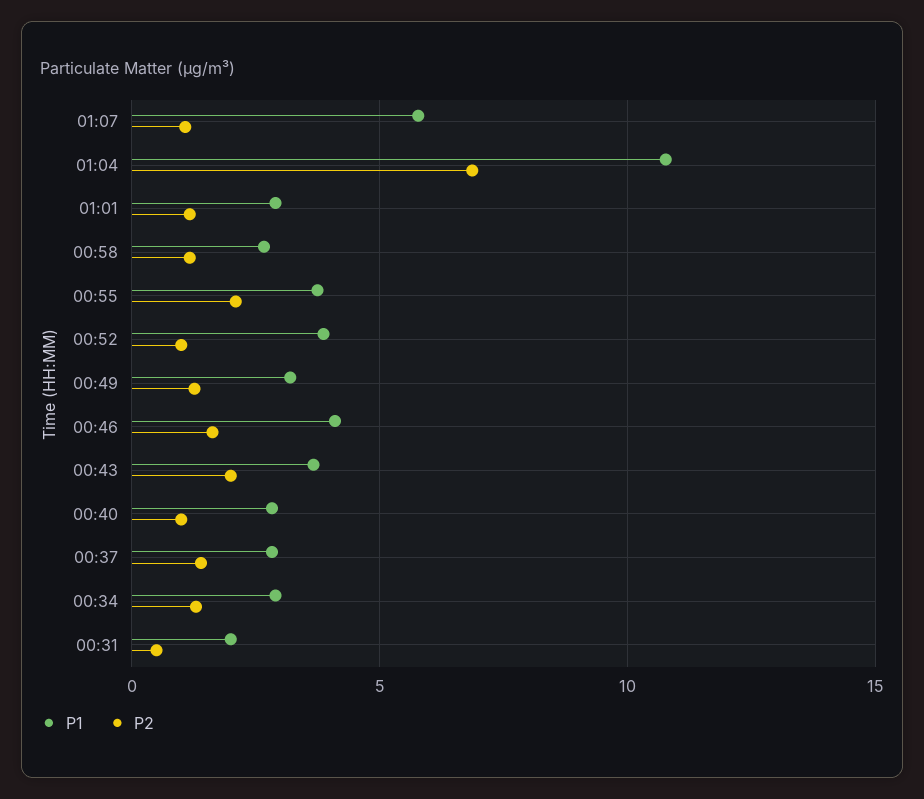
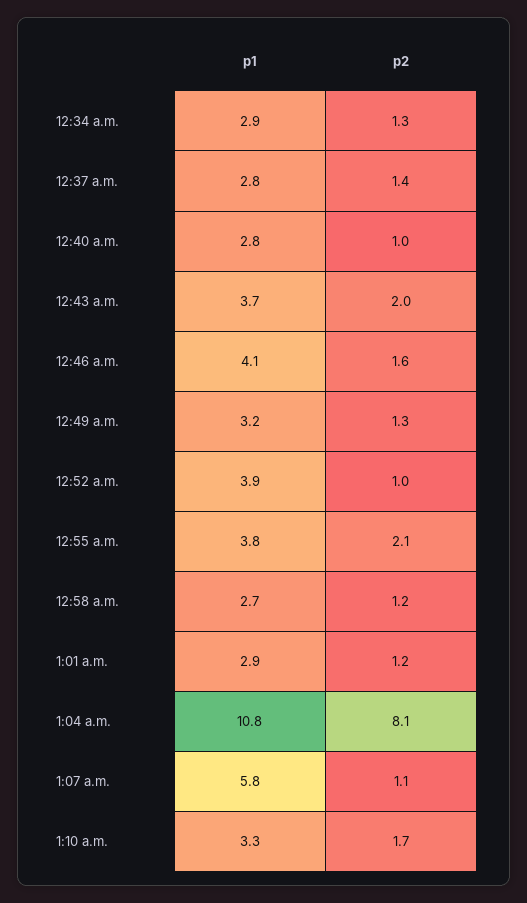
P2, 01:04: 7 -> 8.1
P1, 00:31: 2 -> none
P2, 00:31: 0.5 -> none
P1, 1:10 a.m.: none -> 3.3
P2, 1:10 a.m.: none -> 1.7

